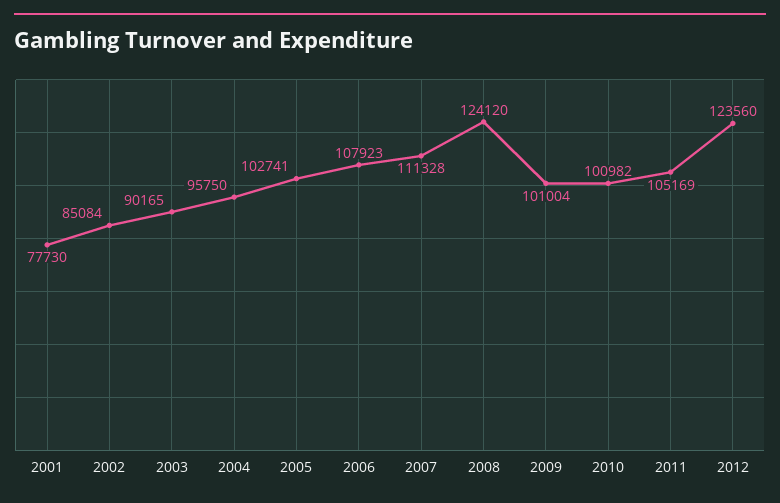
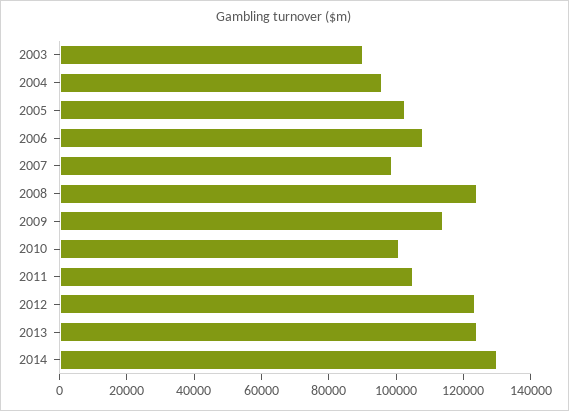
2001: 77730 -> none
2002: 85084 -> none
2007: 111328 -> 100000
2009: 101004 -> 115000
2013: none -> 125000
2014: none -> 130000

